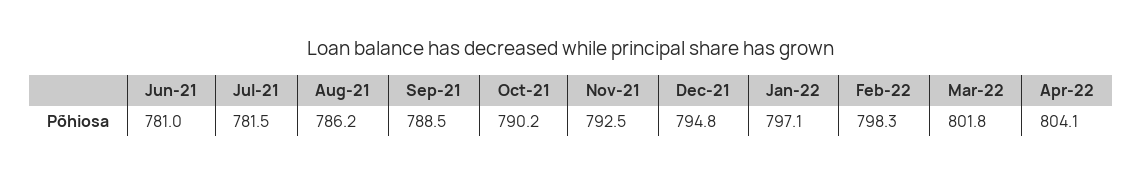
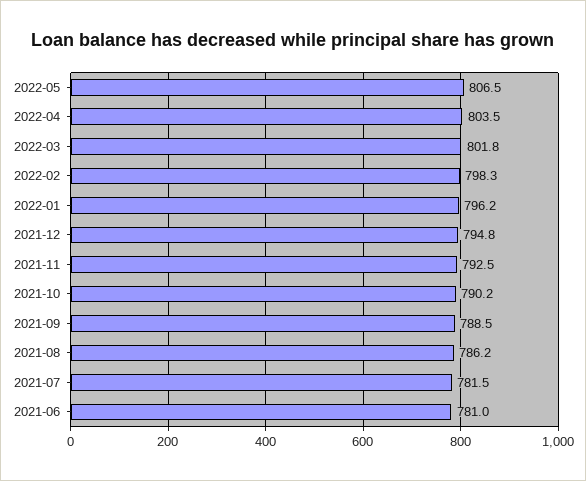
Jan-22: 797.1 -> 796.2
Apr-22: 804.1 -> 803.5
2022-05: none -> 806.5

